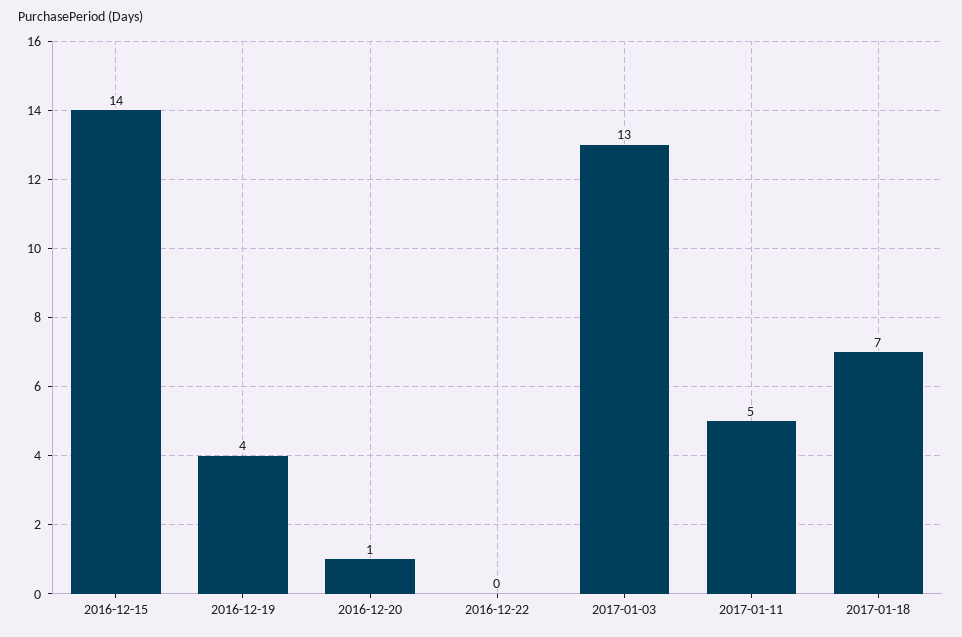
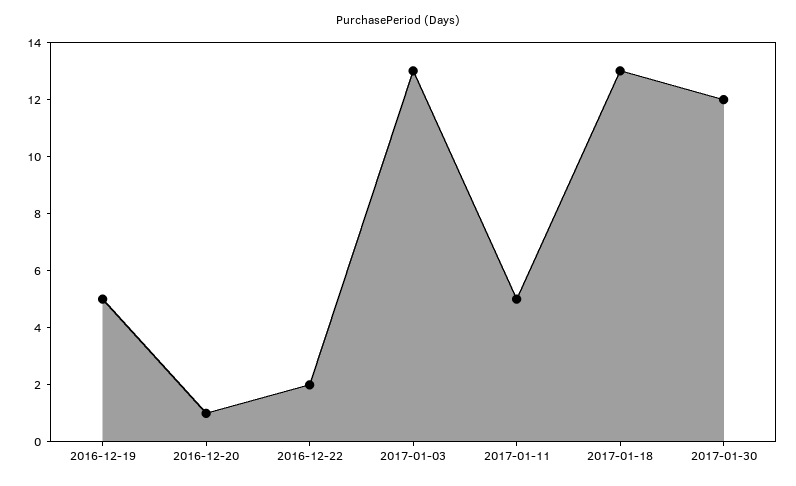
2016-12-15: 14 -> none
2016-12-19: 4 -> 5
2016-12-22: 0 -> 2
2017-01-18: 7 -> 13
2017-01-30: none -> 12

